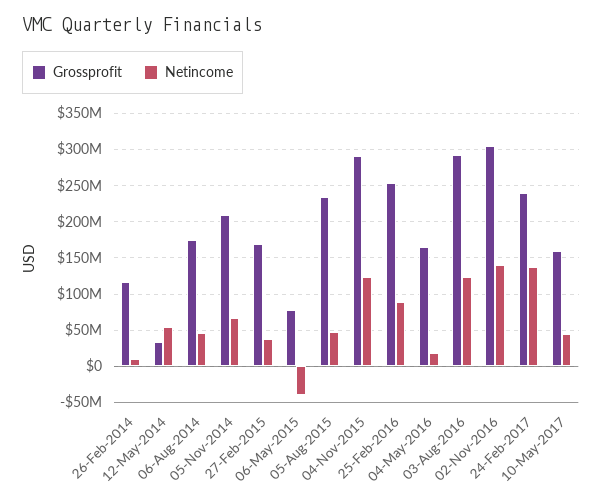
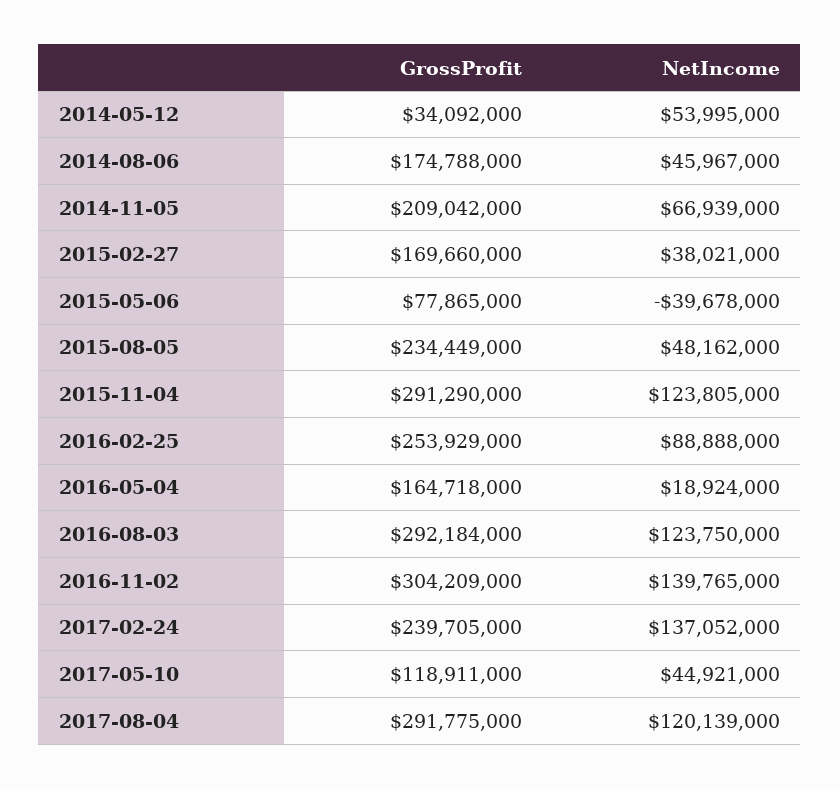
Grossprofit, 26-Feb-2014: 120000000 -> none
Netincome, 26-Feb-2014: 10000000 -> none
Grossprofit, 10-May-2017: 160000000 -> 118911000
Grossprofit, 2017-08-04: none -> 291775000
Netincome, 2017-08-04: none -> 120139000

